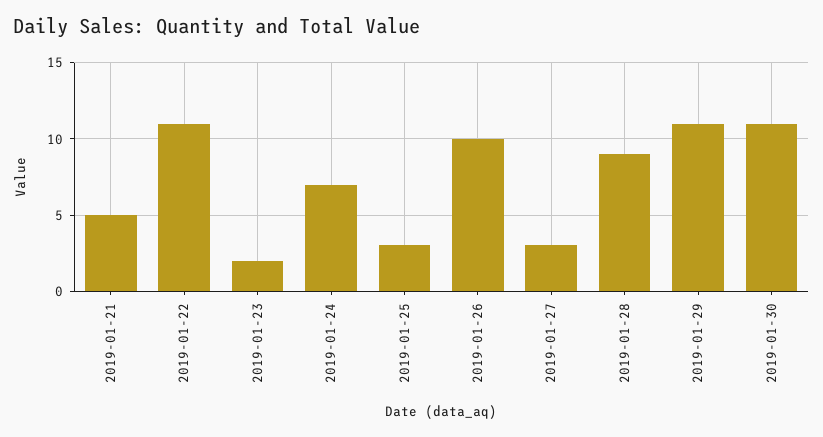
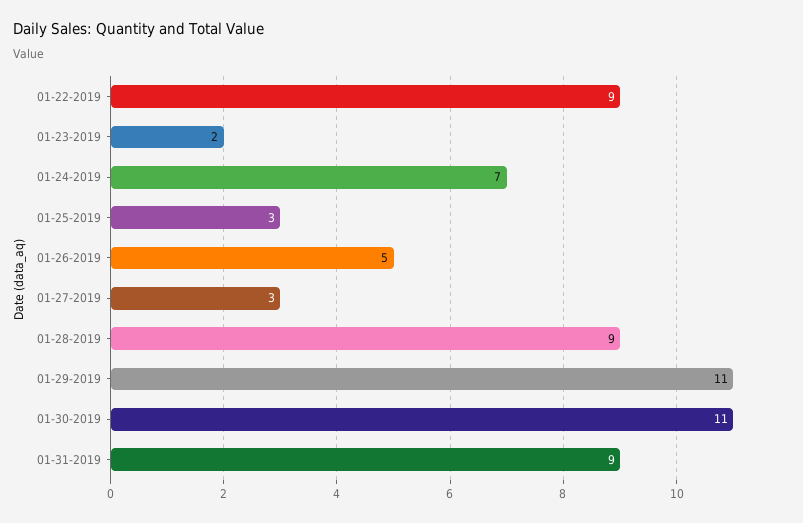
2019-01-21: 5 -> none
2019-01-22: 11 -> 9
2019-01-26: 10 -> 5
01-31-2019: none -> 9

